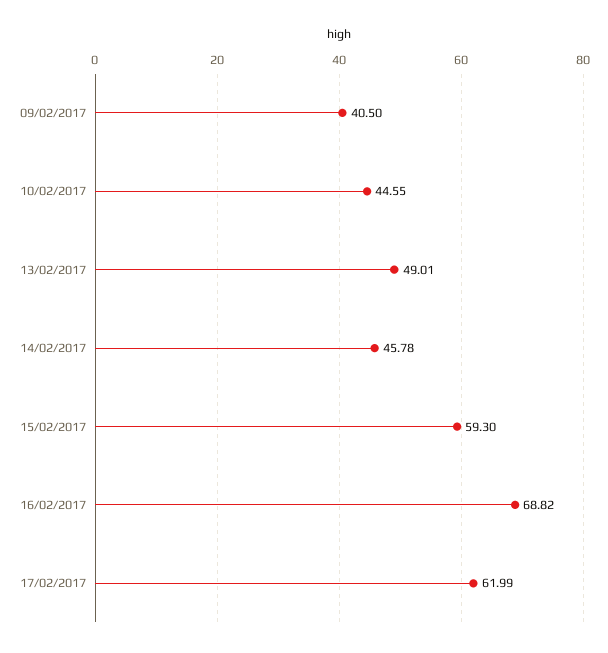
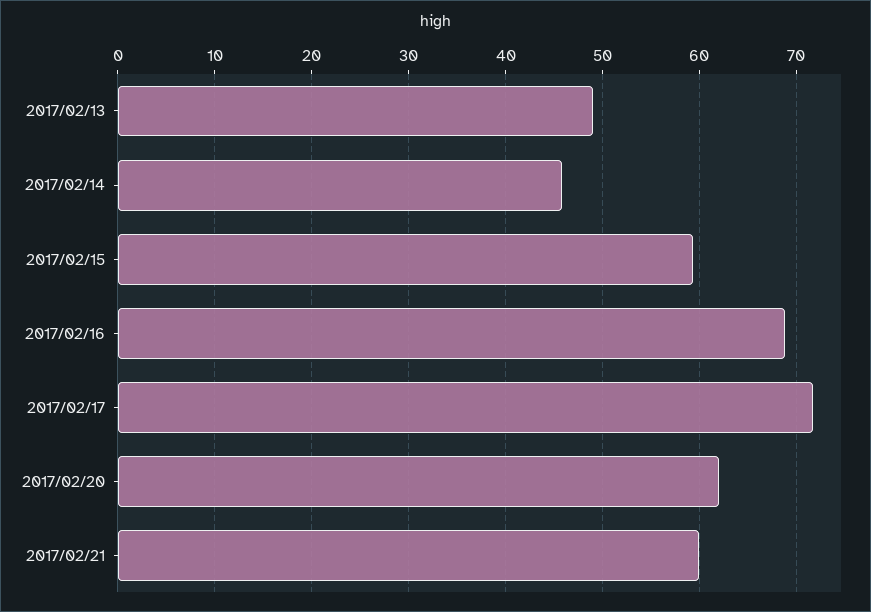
09/02/2017: 40.5 -> none
10/02/2017: 44.55 -> none
17/02/2017: 61.99 -> 72
2017/02/20: none -> 62
2017/02/21: none -> 60

